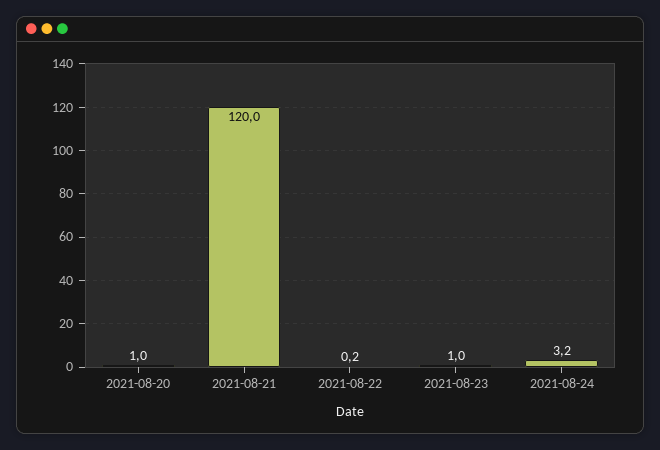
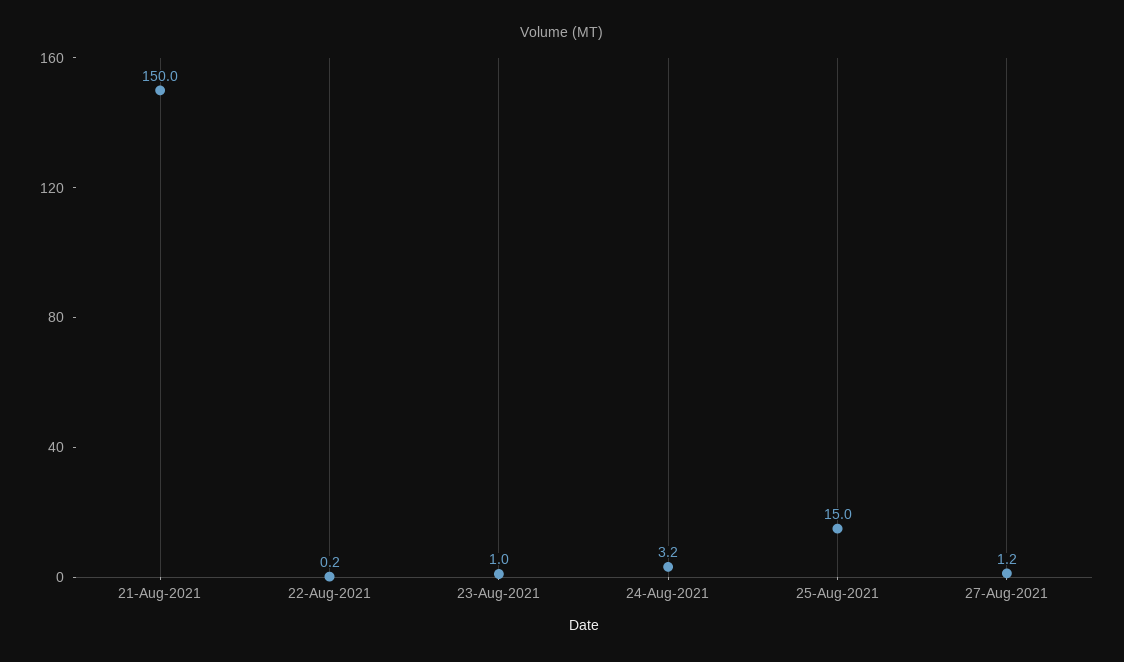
2021-08-20: 1 -> none
2021-08-21: 120 -> 150
25-Aug-2021: none -> 15
27-Aug-2021: none -> 1.2

